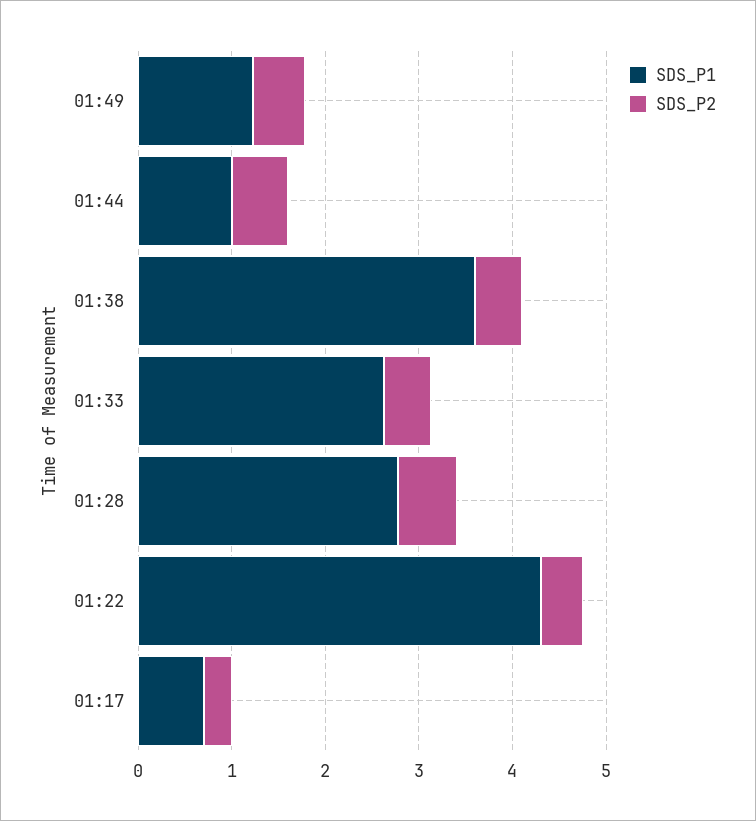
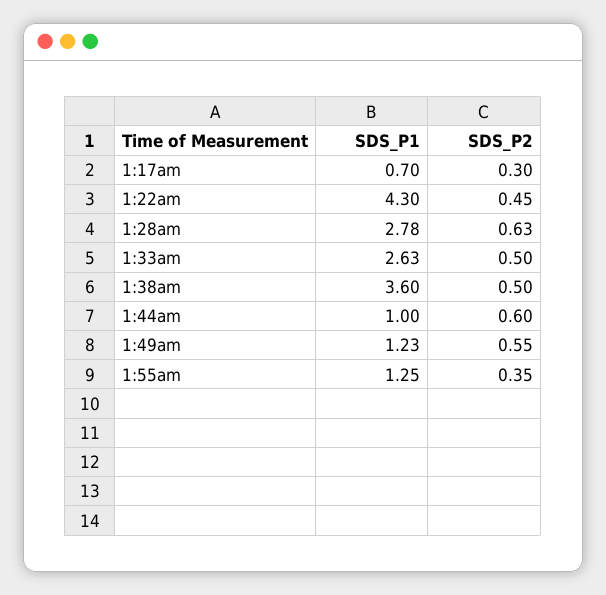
SDS_P1, 1:55am: none -> 1.25
SDS_P2, 1:55am: none -> 0.35

